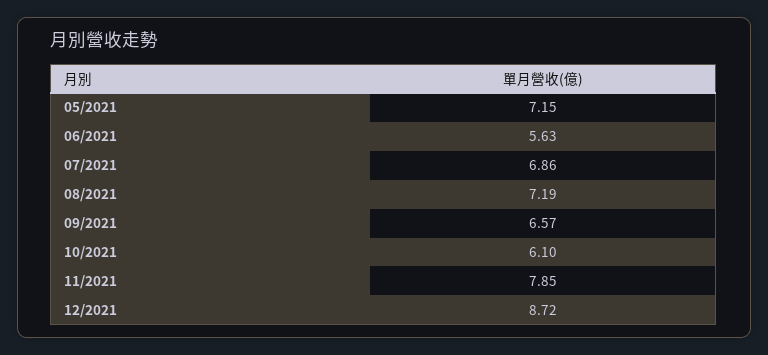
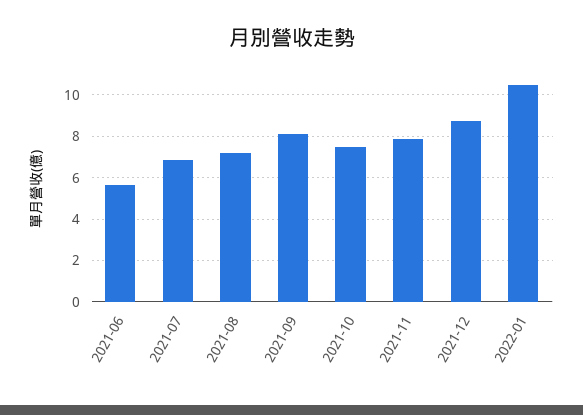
05/2021: 7.15 -> none
09/2021: 6.57 -> 8
10/2021: 6.1 -> 7.5
2022-01: none -> 10.5

